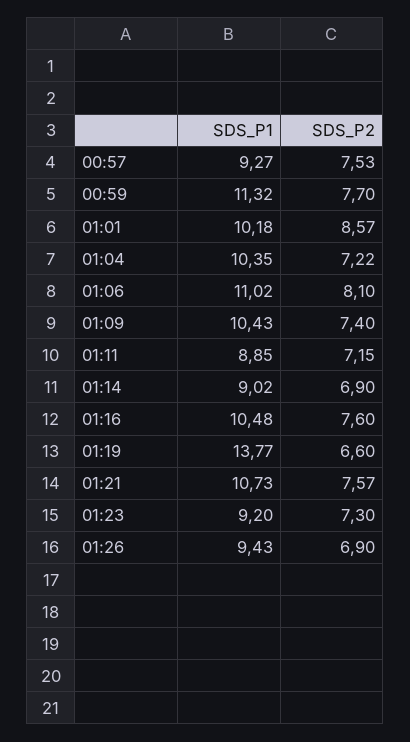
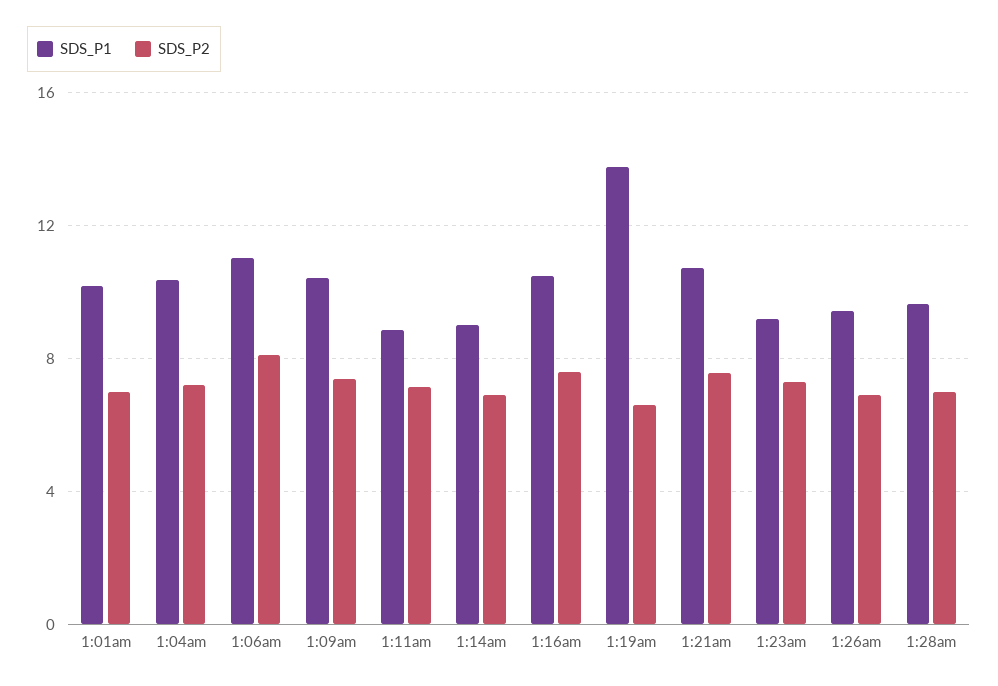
SDS_P1, 00:57: 9.27 -> none
SDS_P2, 00:57: 7.53 -> none
SDS_P1, 00:59: 11.32 -> none
SDS_P2, 00:59: 7.7 -> none
SDS_P2, 01:01: 8.57 -> 7
SDS_P1, 1:28am: none -> 9.5
SDS_P2, 1:28am: none -> 7

